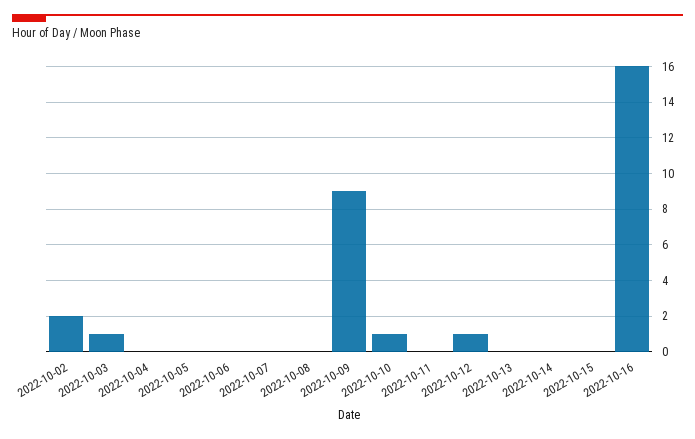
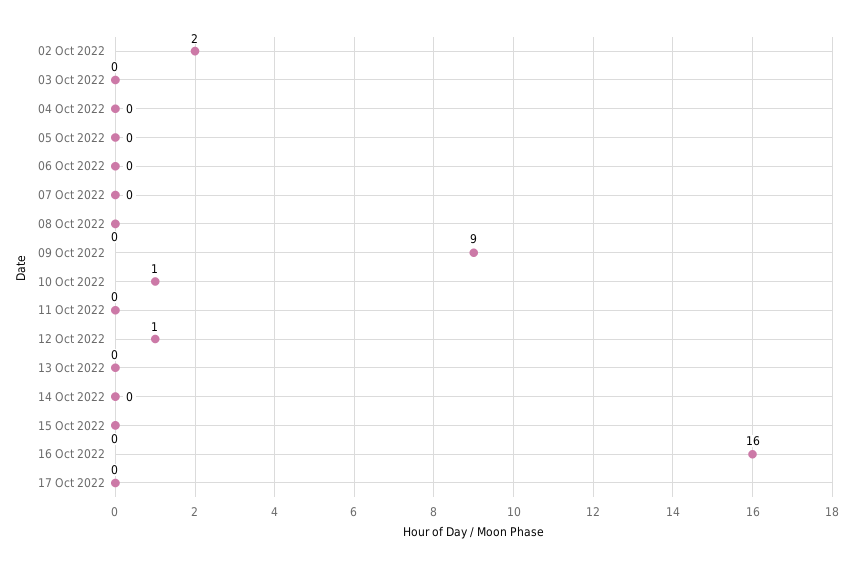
2022-10-03: 1 -> 0
17 Oct 2022: none -> 0

